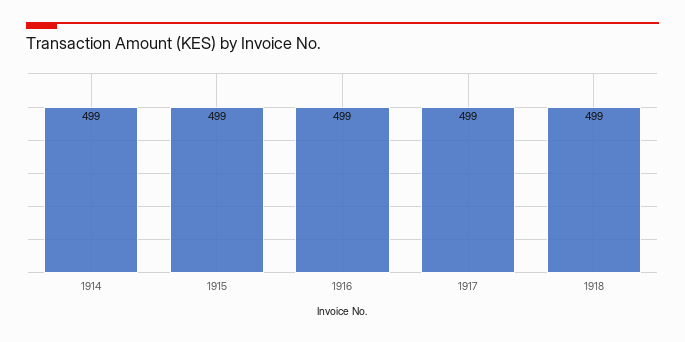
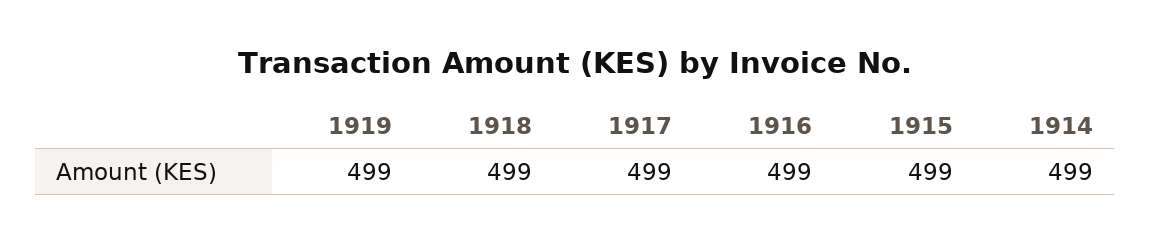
1919: none -> 499

